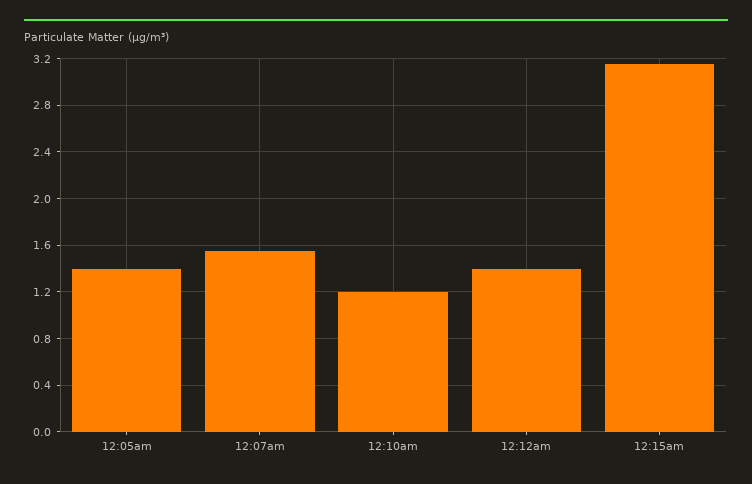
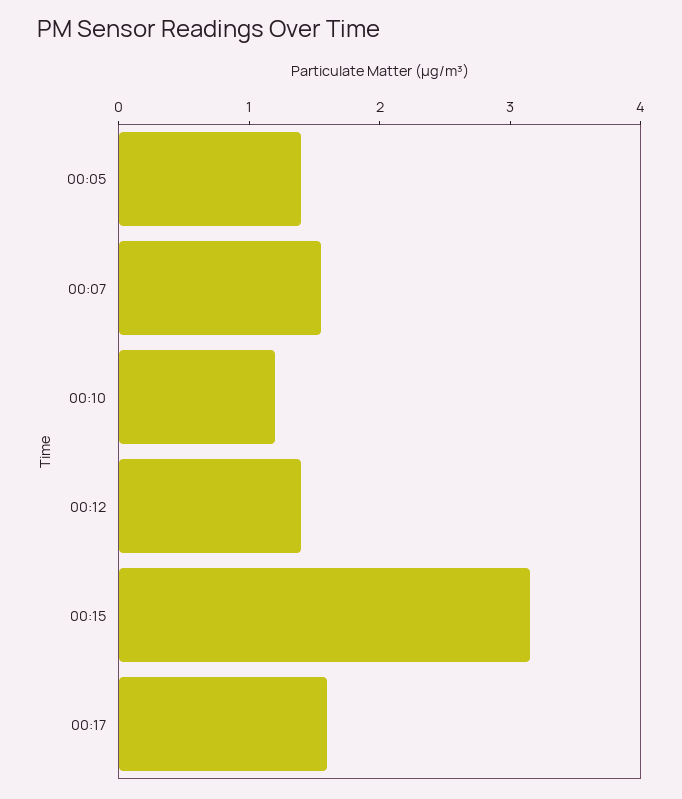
00:17: none -> 1.6

